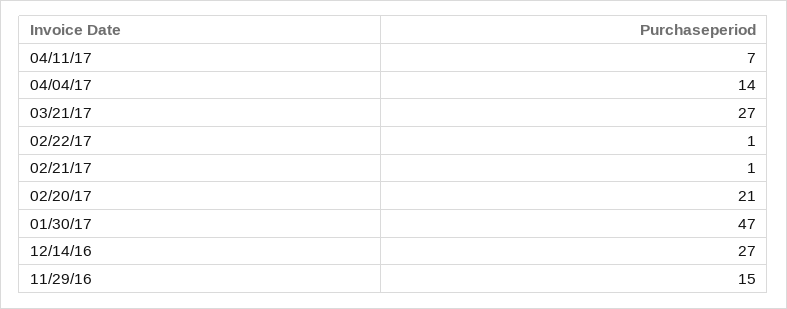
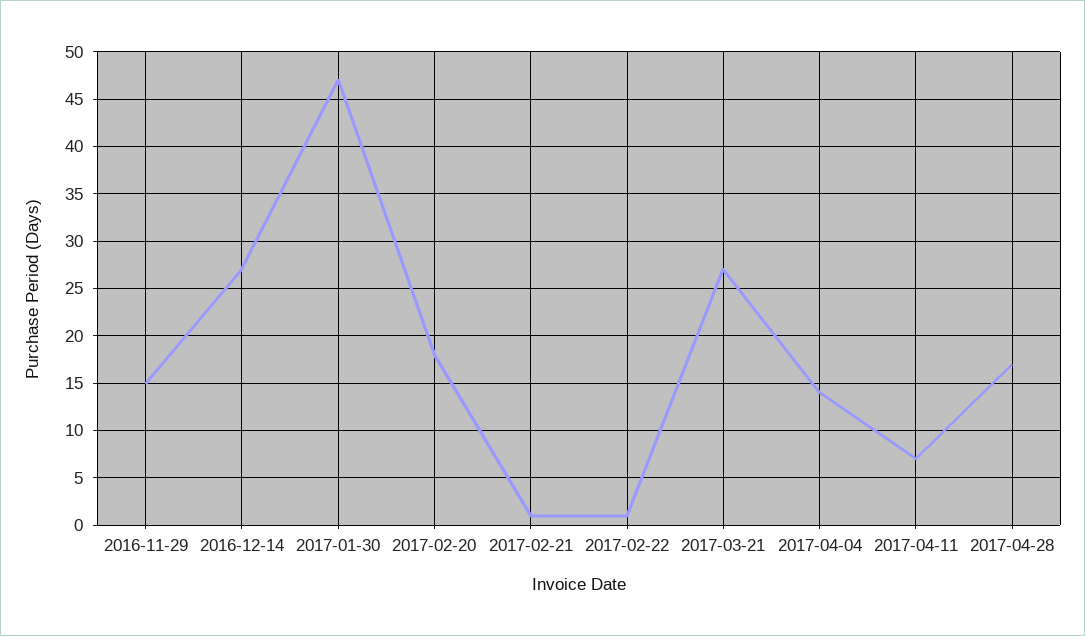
02/20/17: 21 -> 18
2017-04-28: none -> 17

